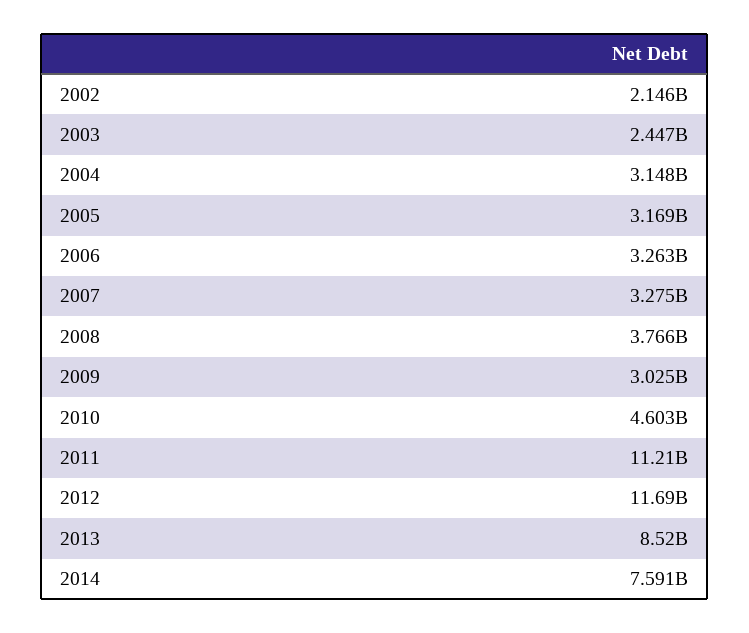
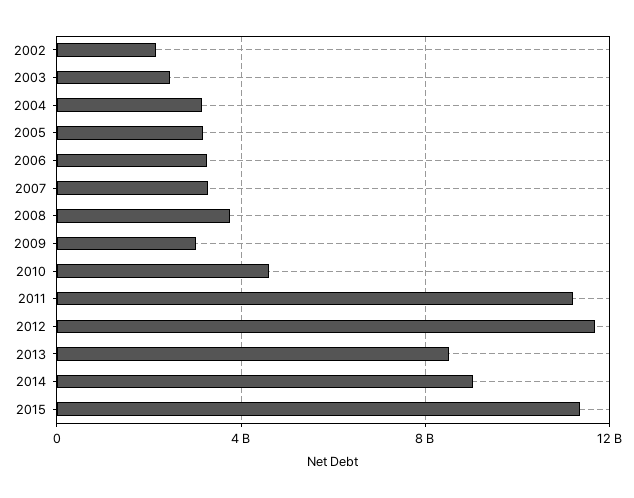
2014: 7591000000 -> 9000000000
2015: none -> 11500000000

